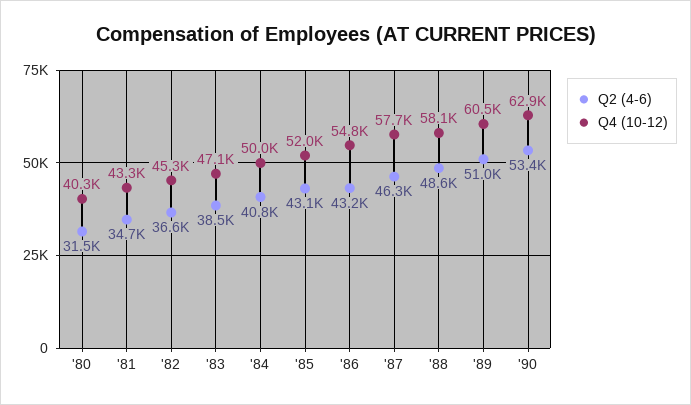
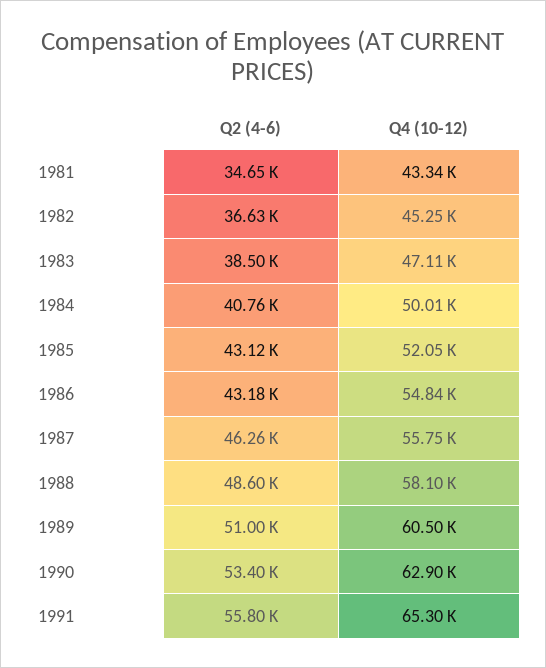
Q2 (4-6), '80: 31500 -> none
Q4 (10-12), '80: 40300 -> none
Q4 (10-12), '87: 57700 -> 55750
Q2 (4-6), 1991: none -> 55800
Q4 (10-12), 1991: none -> 65300

